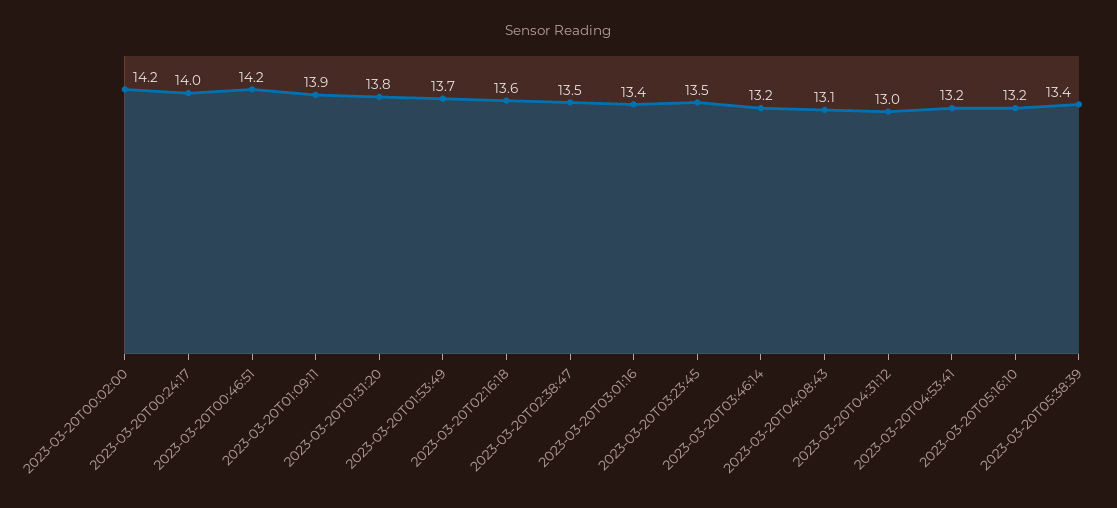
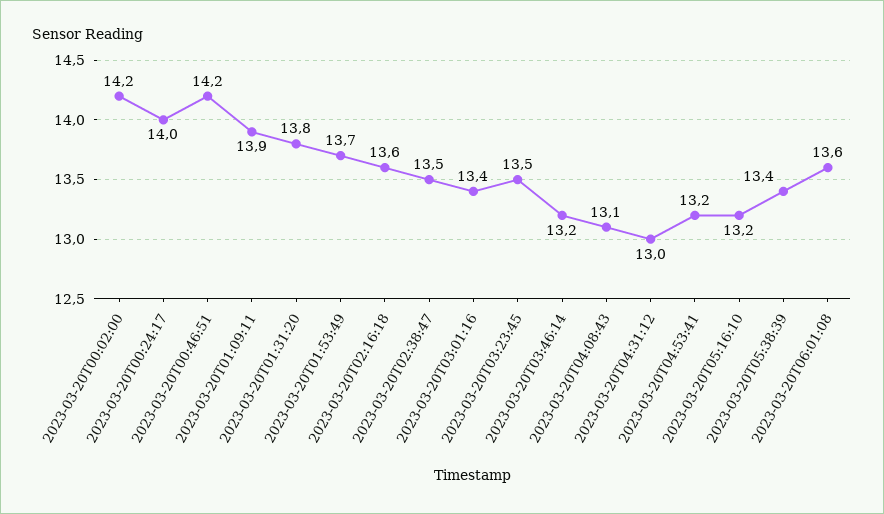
2023-03-20T06:01:08: none -> 13.6

